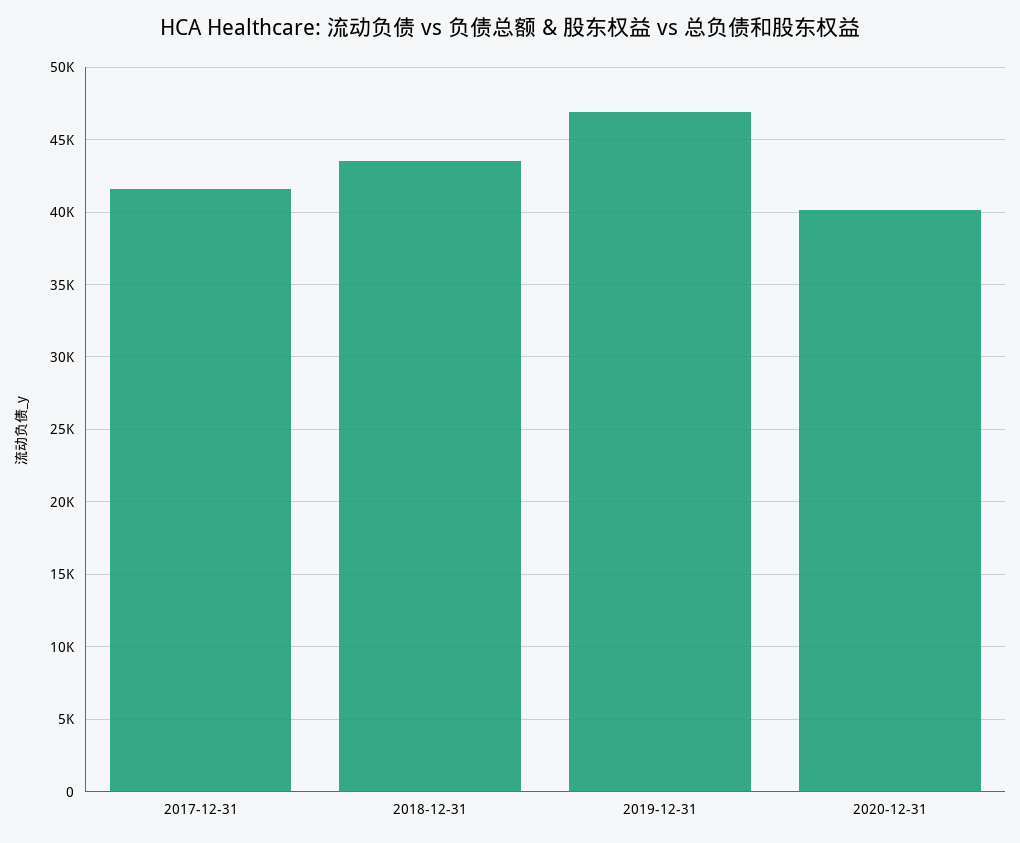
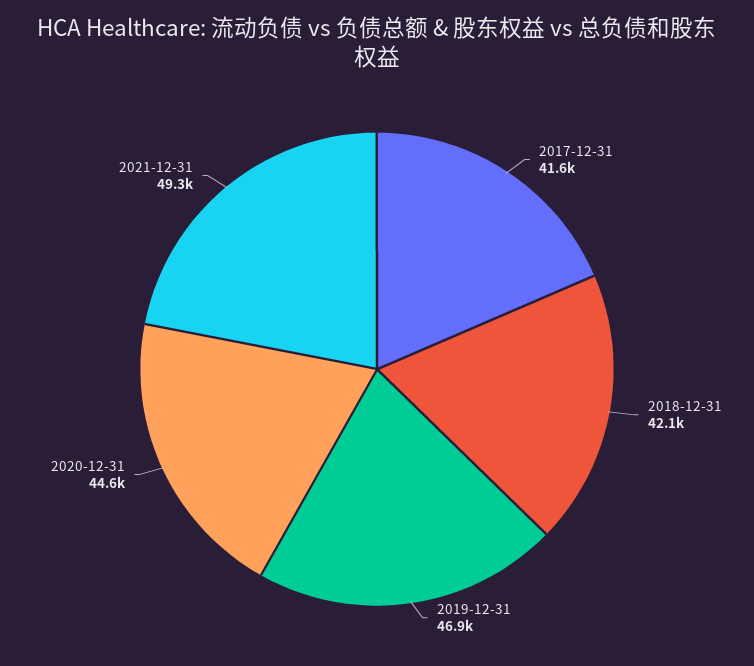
2018-12-31: 43500 -> 42100
2020-12-31: 40000 -> 44600
2021-12-31: none -> 49300

